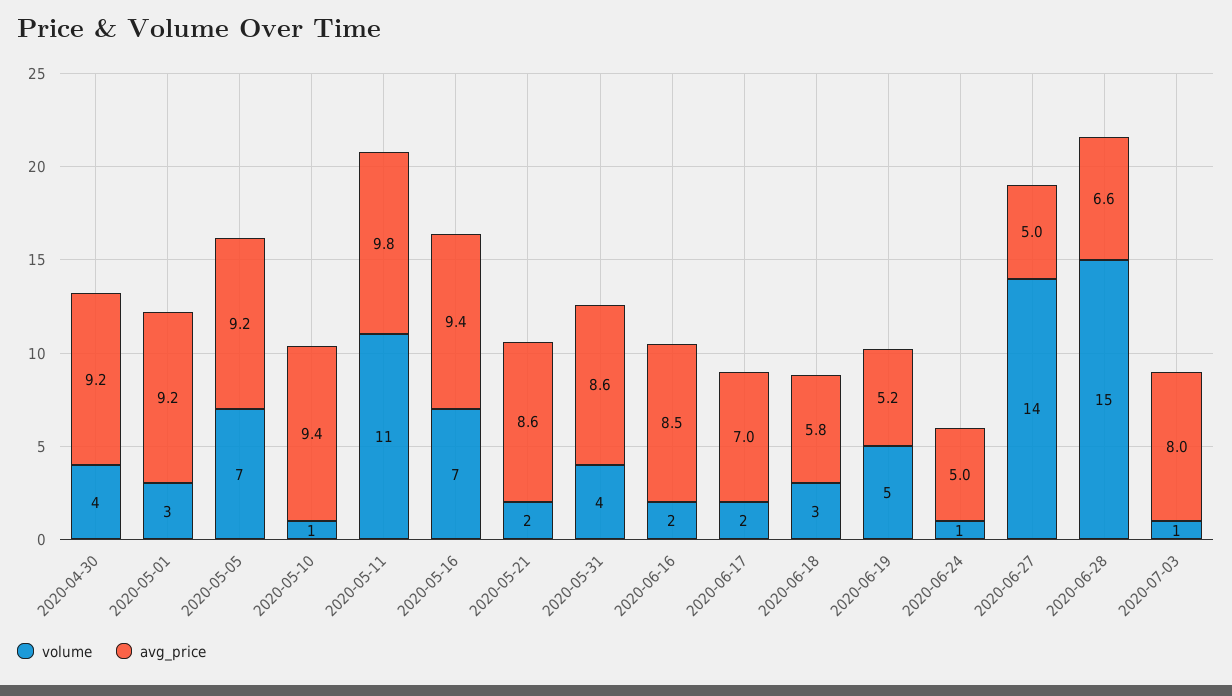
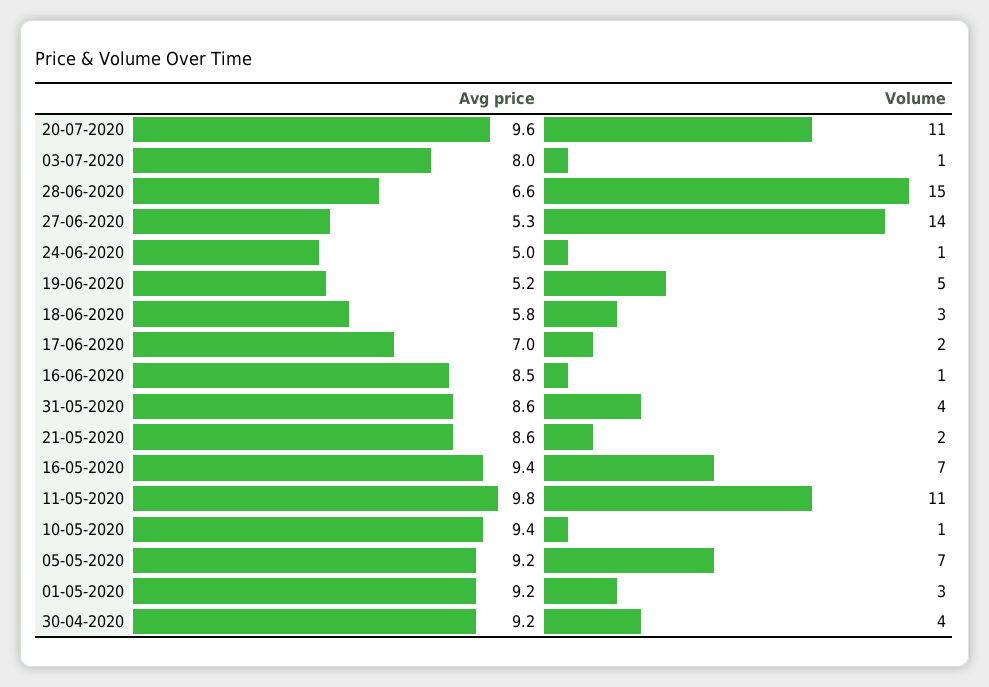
volume, 2020-06-16: 2 -> 1
avg_price, 2020-06-27: 5 -> 5.3
avg_price, 20-07-2020: none -> 9.6
volume, 20-07-2020: none -> 11

